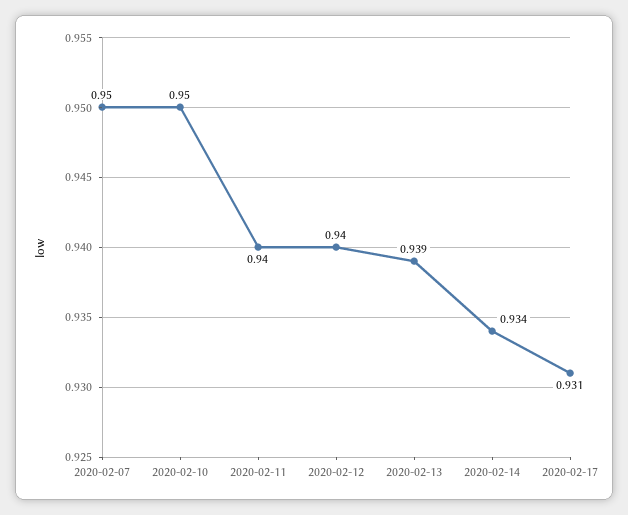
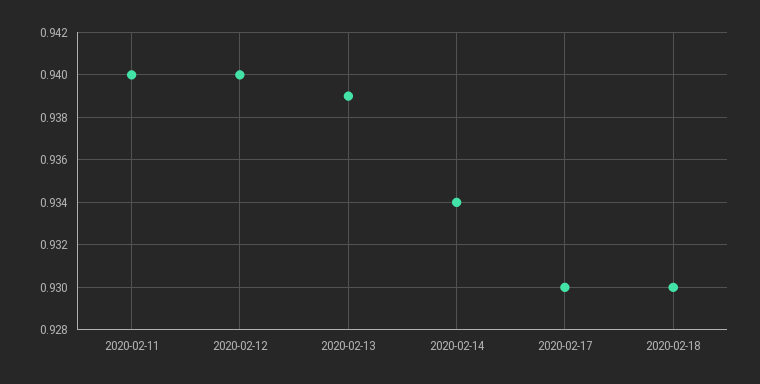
2020-02-07: 0.95 -> none
2020-02-10: 0.95 -> none
2020-02-17: 0.931 -> 0.93
2020-02-18: none -> 0.93

